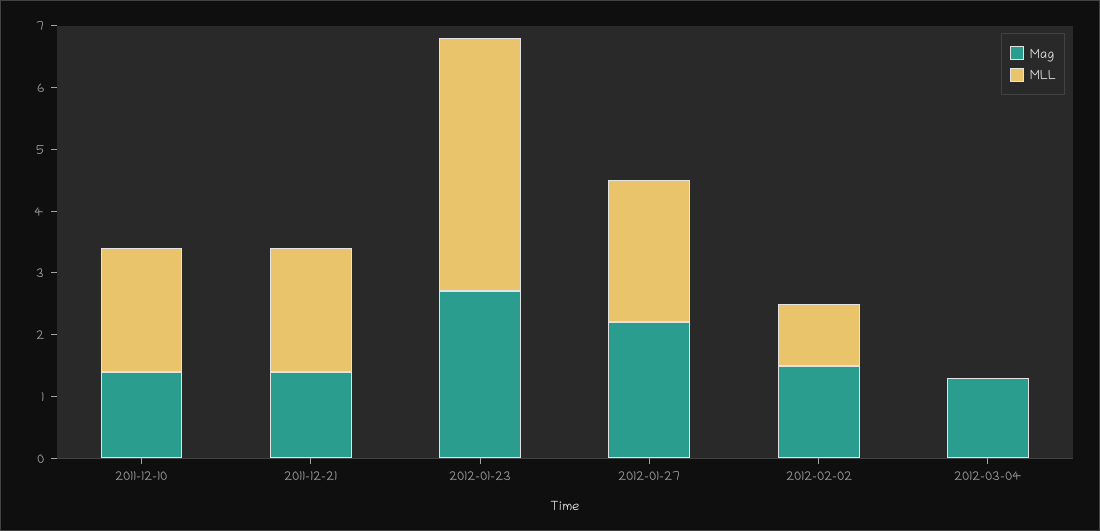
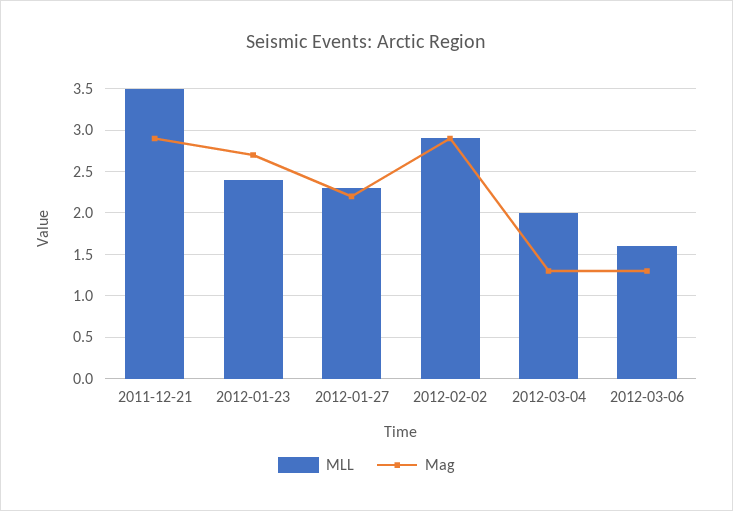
Mag, 2011-12-10: 1.5 -> none
MLL, 2011-12-10: 2 -> none
Mag, 2011-12-21: 1.5 -> 2.9
MLL, 2011-12-21: 2 -> 3.5
MLL, 2012-01-23: 4 -> 2.4
Mag, 2012-02-02: 1.5 -> 2.9
MLL, 2012-02-02: 1 -> 2.9
MLL, 2012-03-04: 0 -> 2
MLL, 2012-03-06: none -> 1.6
Mag, 2012-03-06: none -> 1.3

